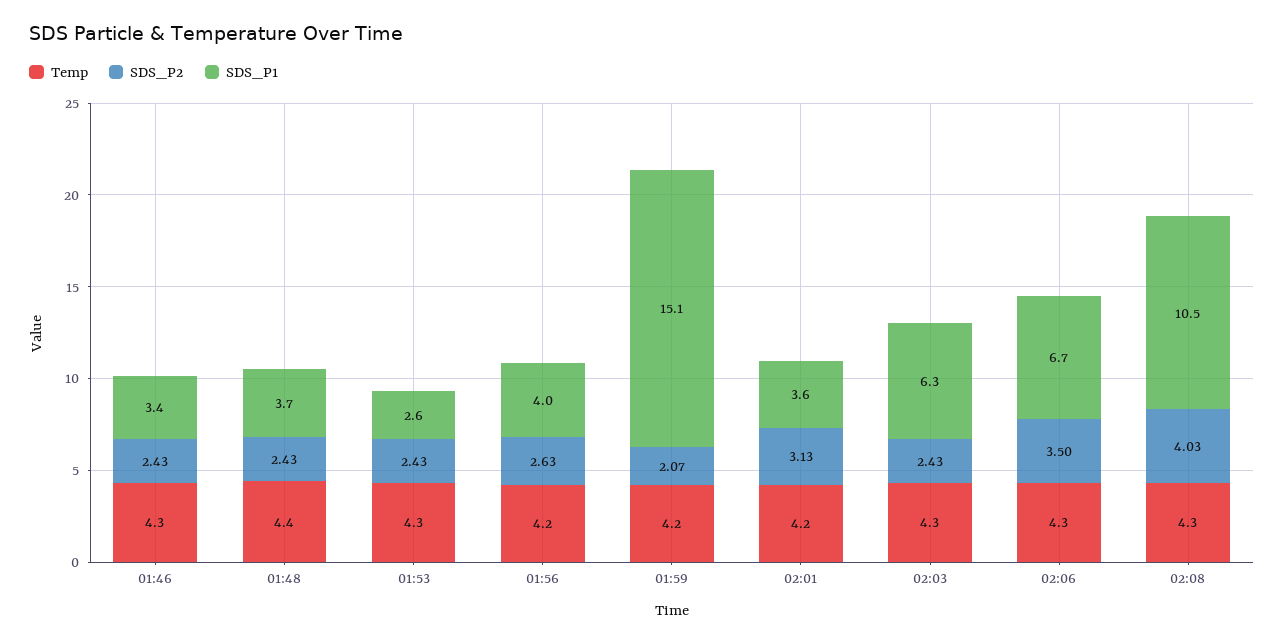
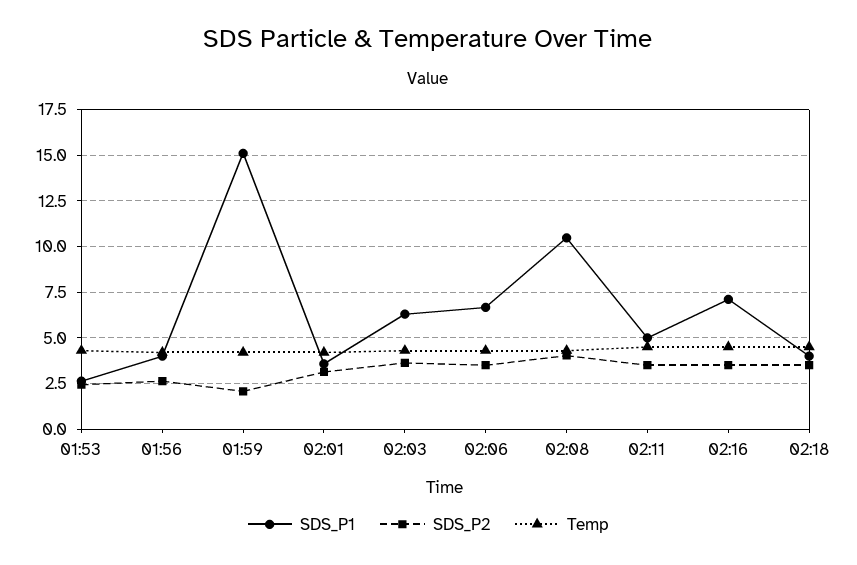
Temp, 01:46: 4.3 -> none
SDS_P2, 01:46: 2.43 -> none
SDS_P1, 01:46: 3.4 -> none
Temp, 01:48: 4.4 -> none
SDS_P2, 01:48: 2.43 -> none
SDS_P1, 01:48: 3.7 -> none
SDS_P2, 02:03: 2.43 -> 3.5
SDS_P1, 02:11: none -> 5
SDS_P2, 02:11: none -> 3.5
Temp, 02:11: none -> 4.5
SDS_P1, 02:16: none -> 7
SDS_P2, 02:16: none -> 3.5
Temp, 02:16: none -> 4.5
SDS_P1, 02:18: none -> 4
SDS_P2, 02:18: none -> 3.5
Temp, 02:18: none -> 4.5

